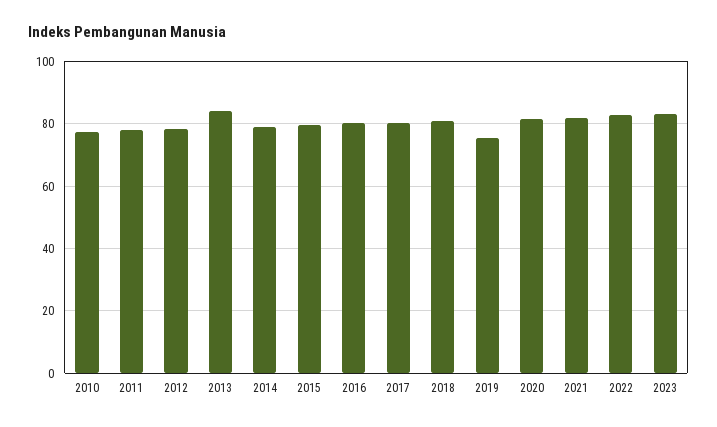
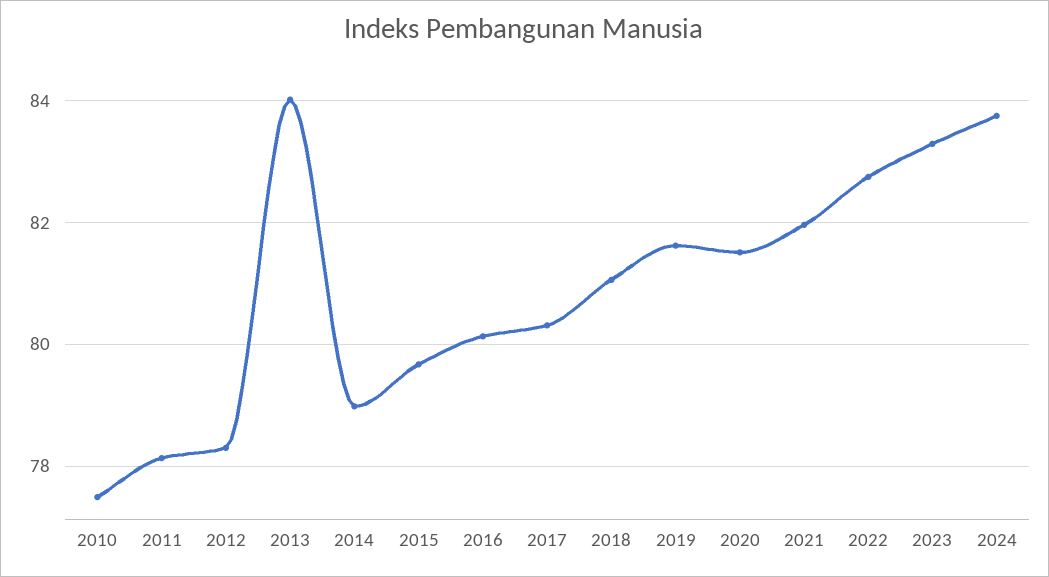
2019: 76 -> 81.6
2024: none -> 83.8

